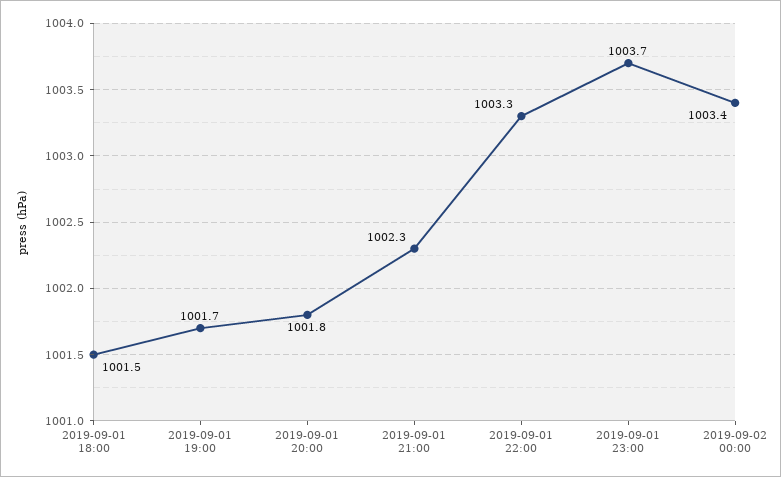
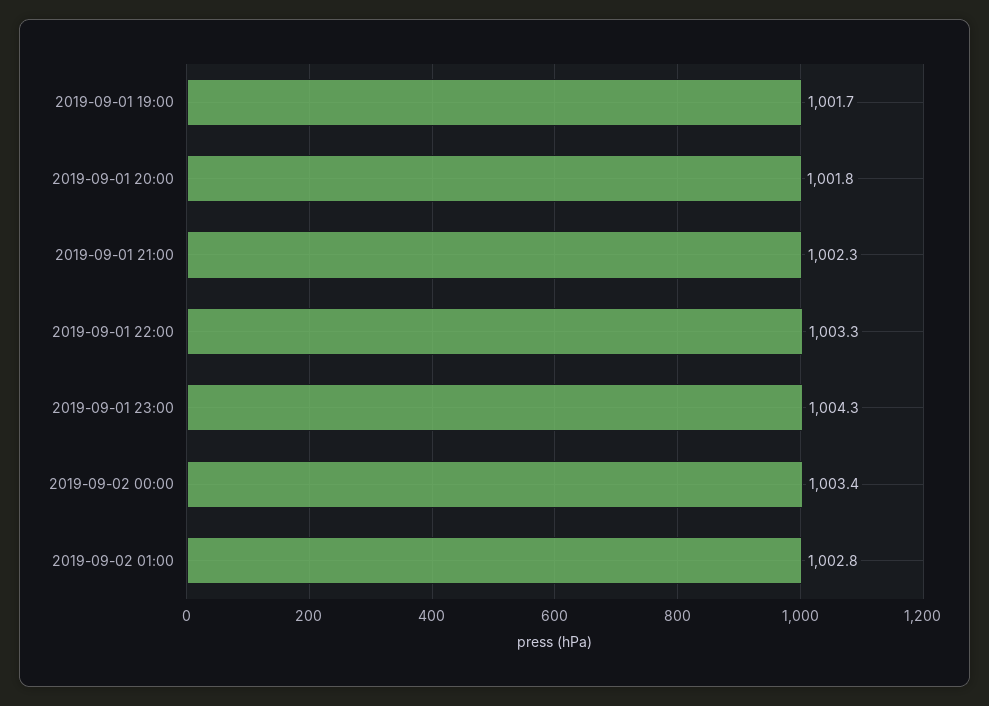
2019-09-01 18:00: 1001.5 -> none
2019-09-01 23:00: 1003.7 -> 1004.3
2019-09-02 01:00: none -> 1002.8

